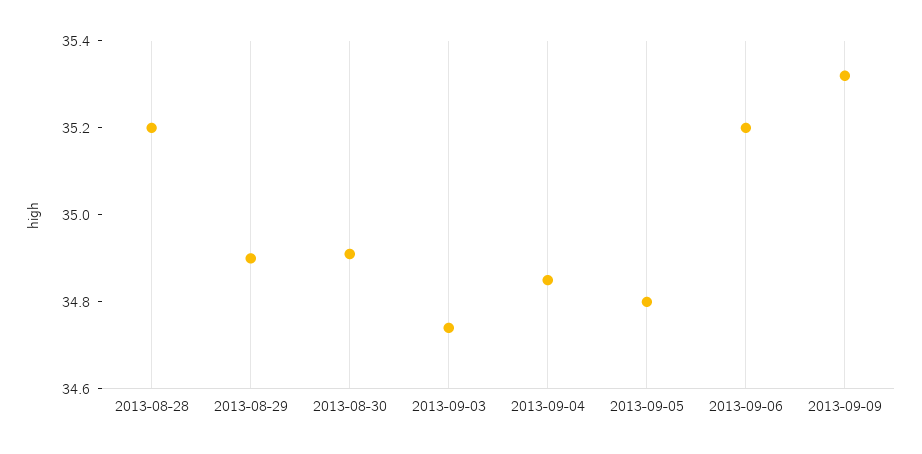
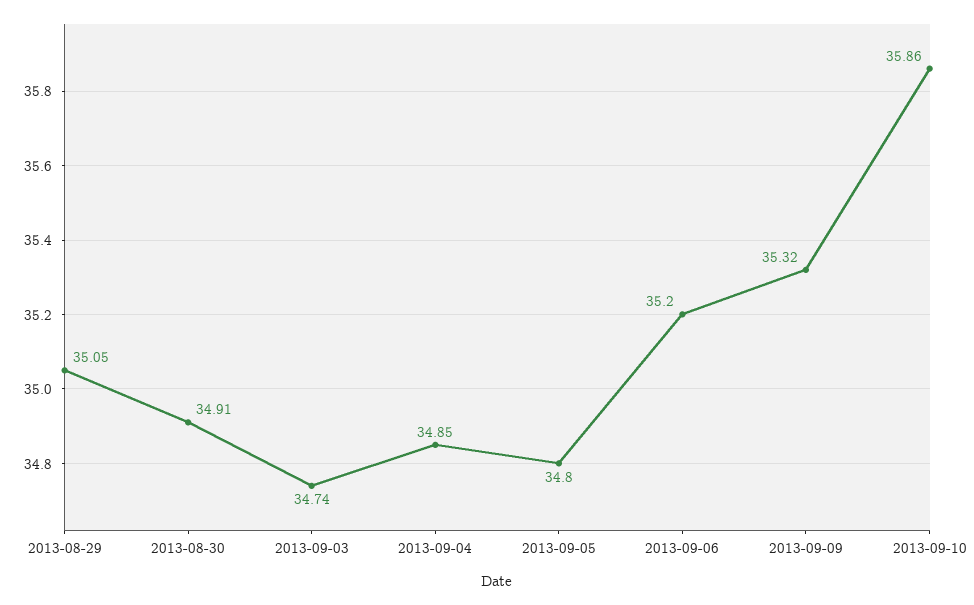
2013-08-28: 35.2 -> none
2013-08-29: 34.9 -> 35.05
2013-09-10: none -> 35.86

